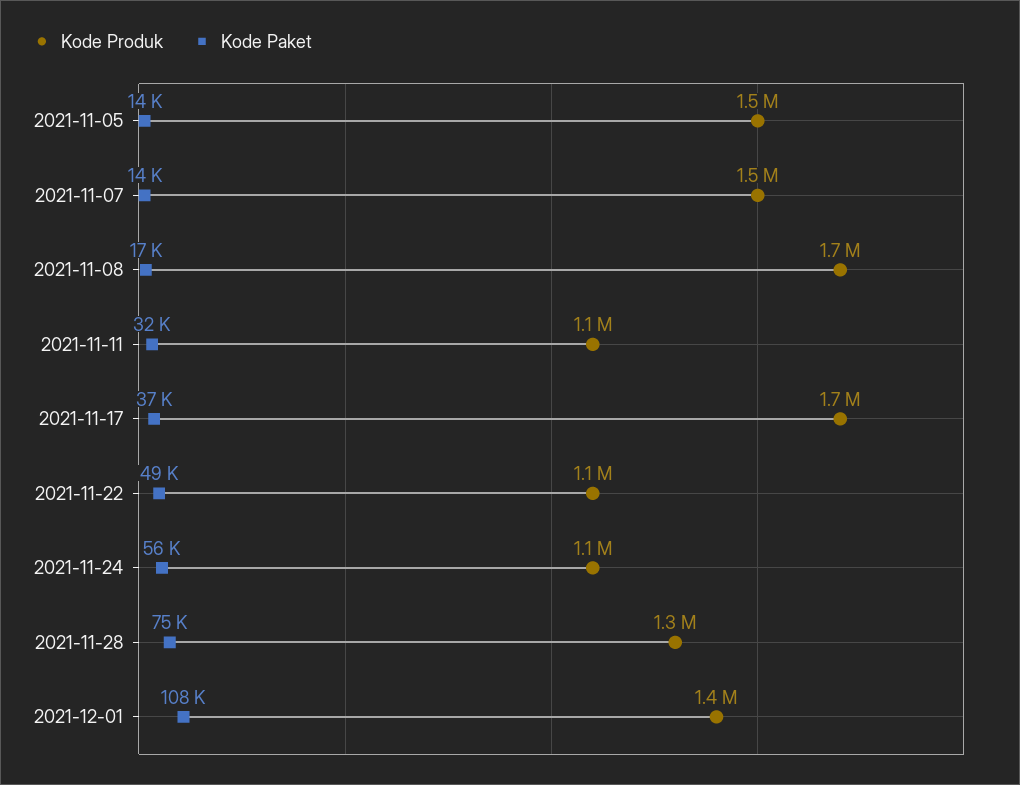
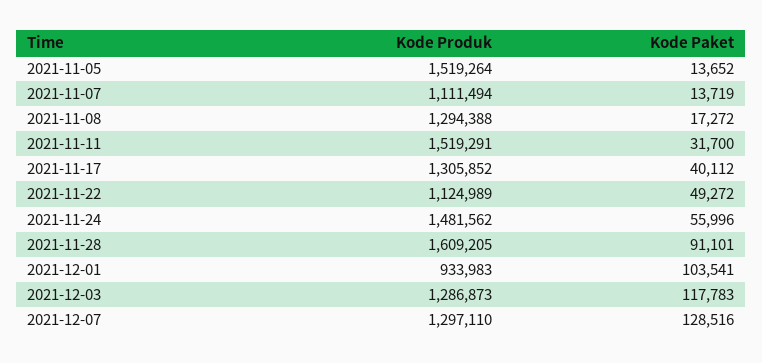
Kode Produk, 2021-11-07: 1500000 -> 1111494
Kode Produk, 2021-11-08: 1700000 -> 1294388
Kode Produk, 2021-11-11: 1100000 -> 1519291
Kode Produk, 2021-11-17: 1700000 -> 1305852
Kode Paket, 2021-11-17: 37000 -> 40112
Kode Produk, 2021-11-24: 1100000 -> 1481562
Kode Produk, 2021-11-28: 1300000 -> 1609205
Kode Paket, 2021-11-28: 75000 -> 91101
Kode Produk, 2021-12-01: 1400000 -> 933983
Kode Paket, 2021-12-01: 108000 -> 103541
Kode Produk, 2021-12-03: none -> 1286873
Kode Paket, 2021-12-03: none -> 117783
Kode Produk, 2021-12-07: none -> 1297110
Kode Paket, 2021-12-07: none -> 128516

